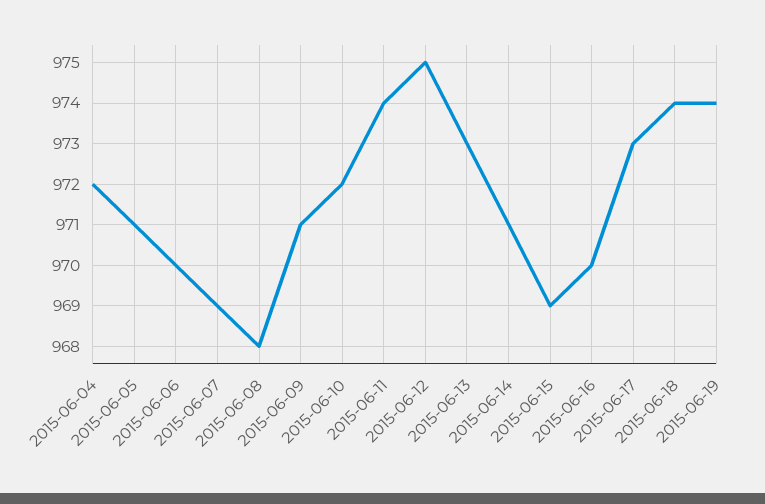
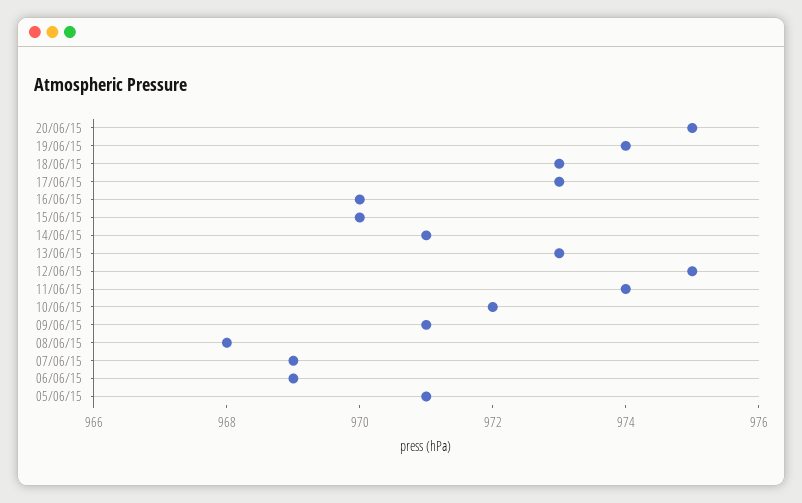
2015-06-04: 972 -> none
2015-06-06: 970 -> 969
2015-06-15: 969 -> 970
2015-06-18: 974 -> 973
20/06/15: none -> 975

